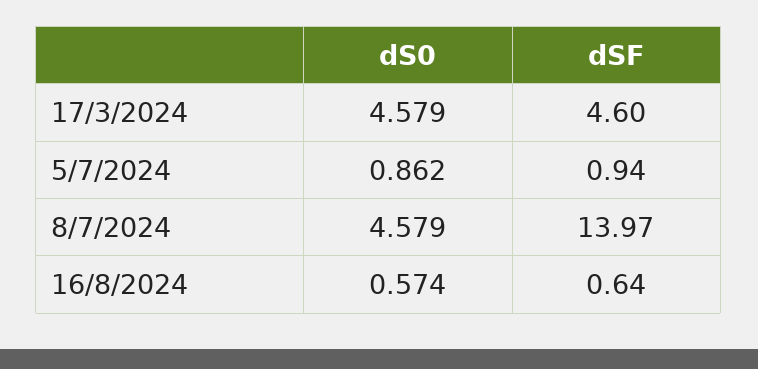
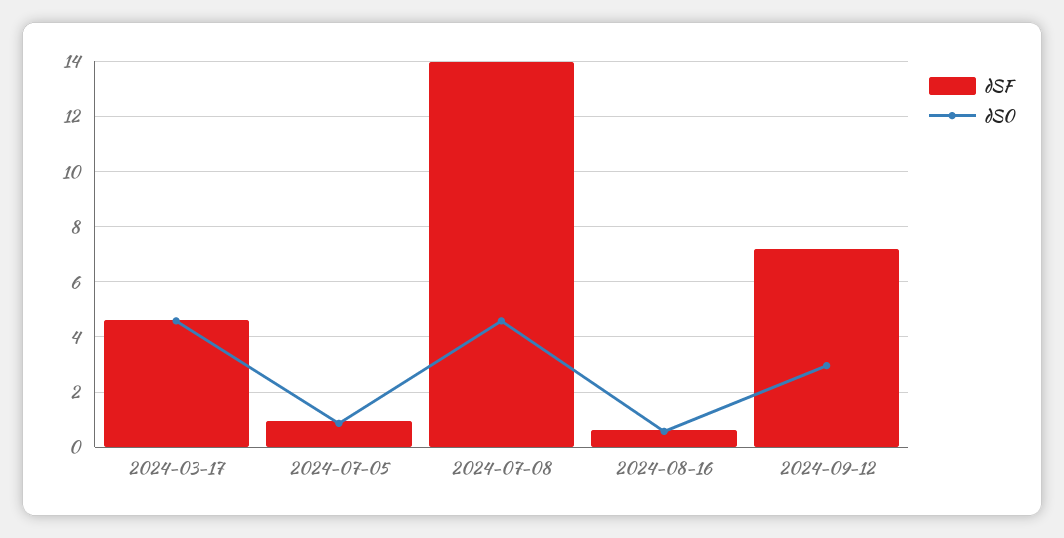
dSF, 2024-09-12: none -> 7.25
dS0, 2024-09-12: none -> 3

